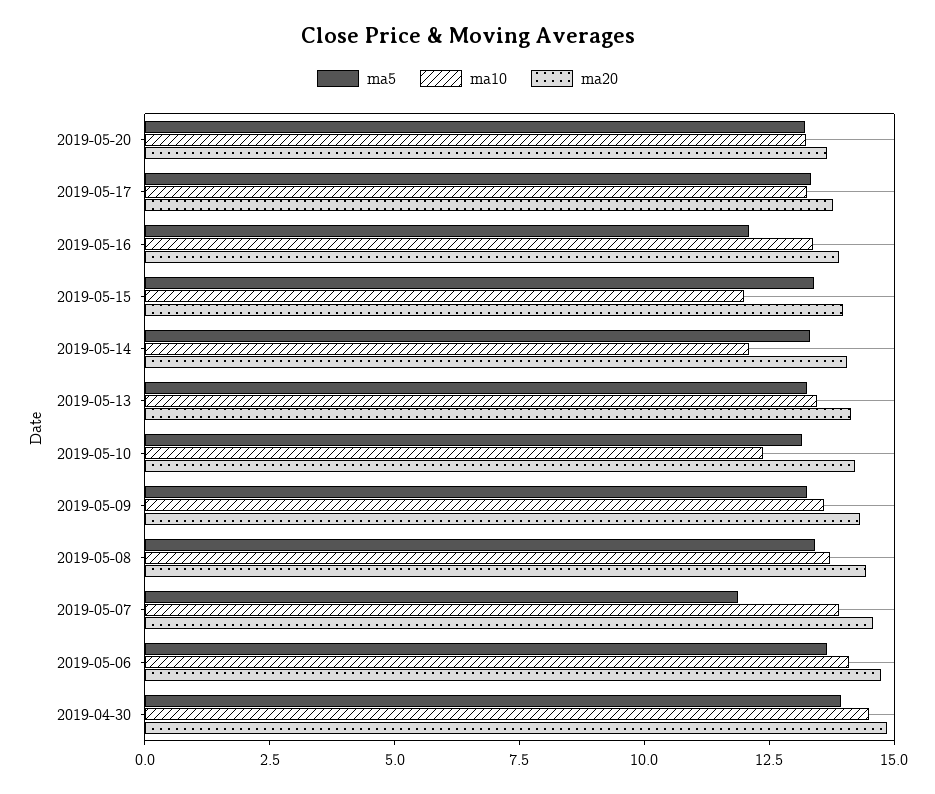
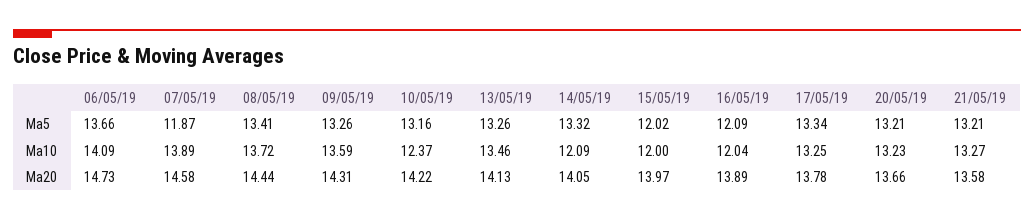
ma10, 2019-05-16: 13.5 -> 12.04
ma5, 2019-05-15: 13.5 -> 12.02
ma5, 2019-04-30: 14 -> none
ma10, 2019-04-30: 14.5 -> none
ma20, 2019-04-30: 15 -> none
ma5, 21/05/19: none -> 13.21
ma10, 21/05/19: none -> 13.27
ma20, 21/05/19: none -> 13.58

